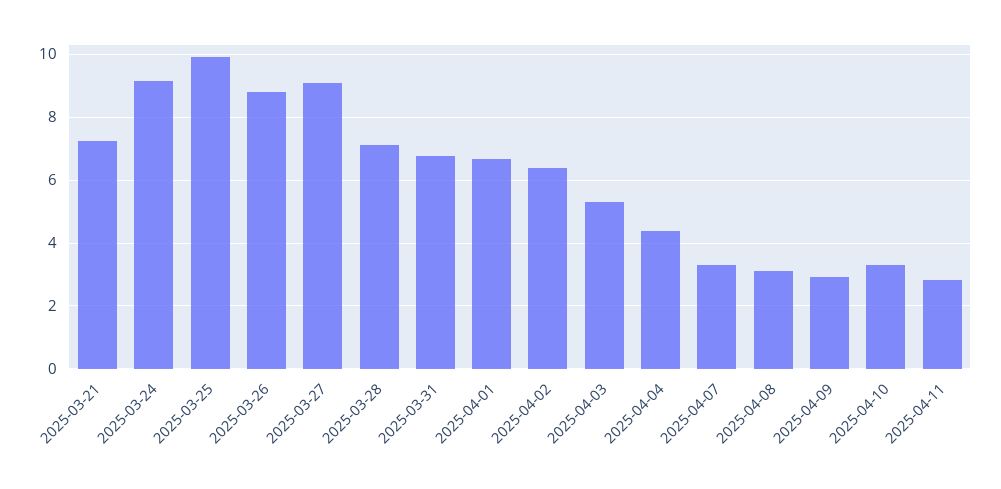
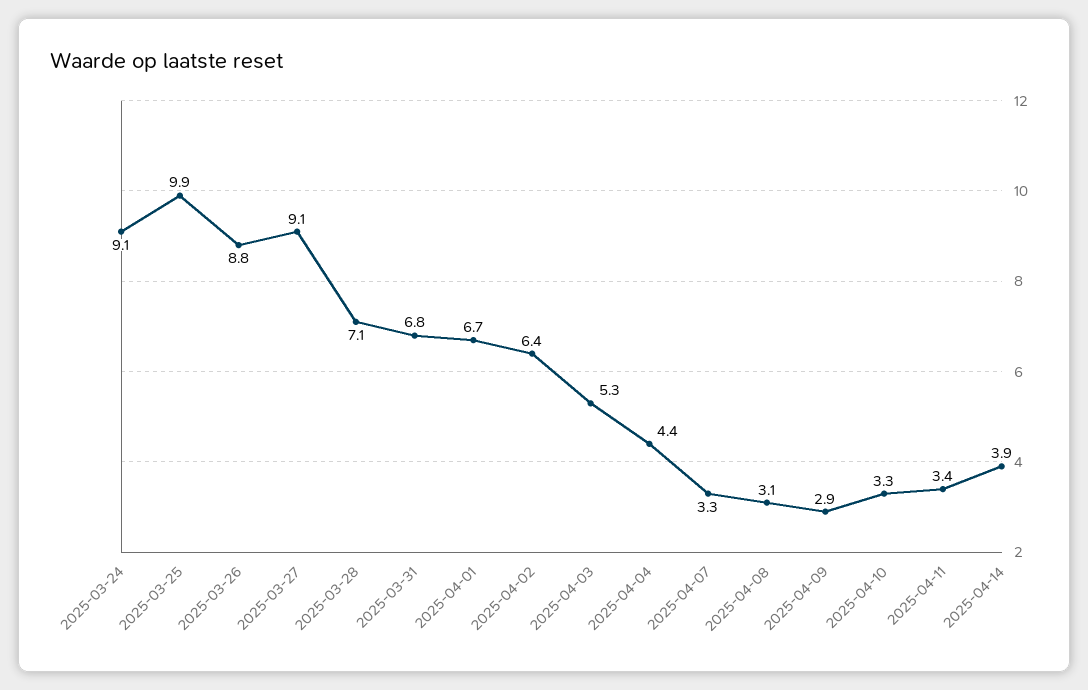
2025-03-21: 7.2 -> none
2025-04-11: 2.8 -> 3.4
2025-04-14: none -> 3.9

